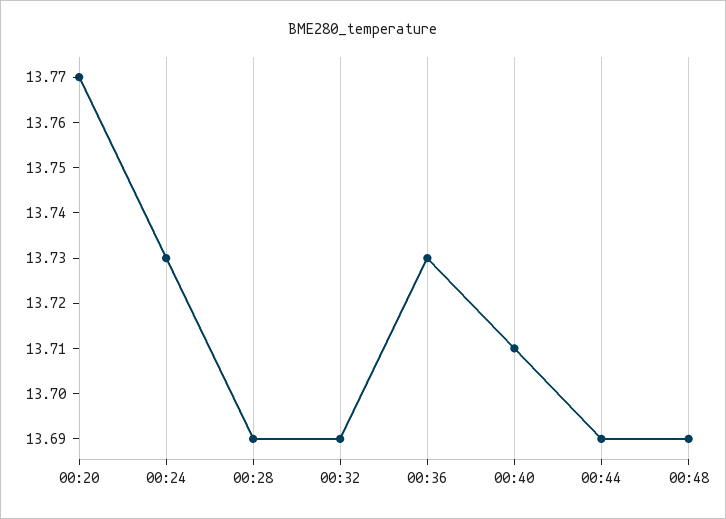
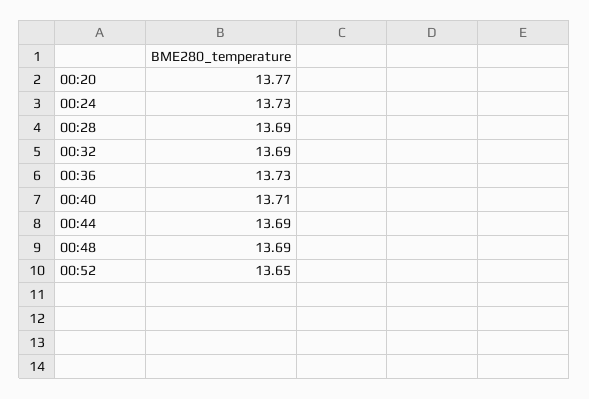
00:52: none -> 13.65

